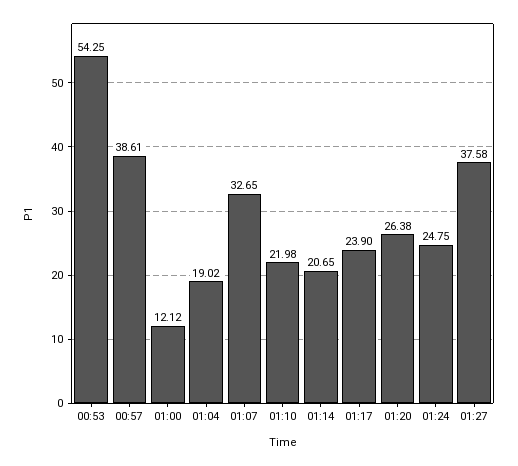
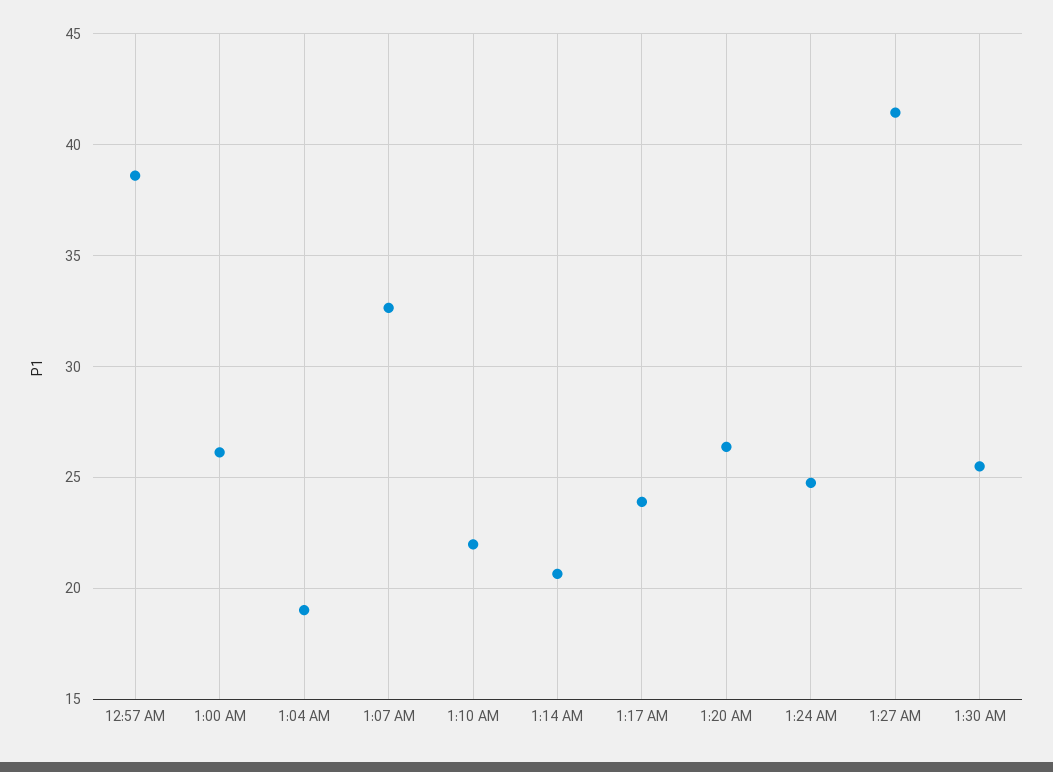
00:53: 54.25 -> none
01:00: 12.12 -> 26
01:27: 37.58 -> 41.5
1:30 AM: none -> 25.5

